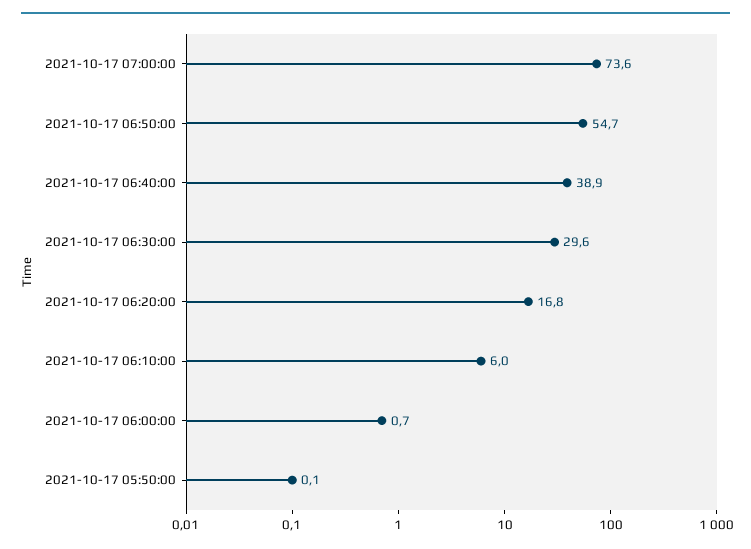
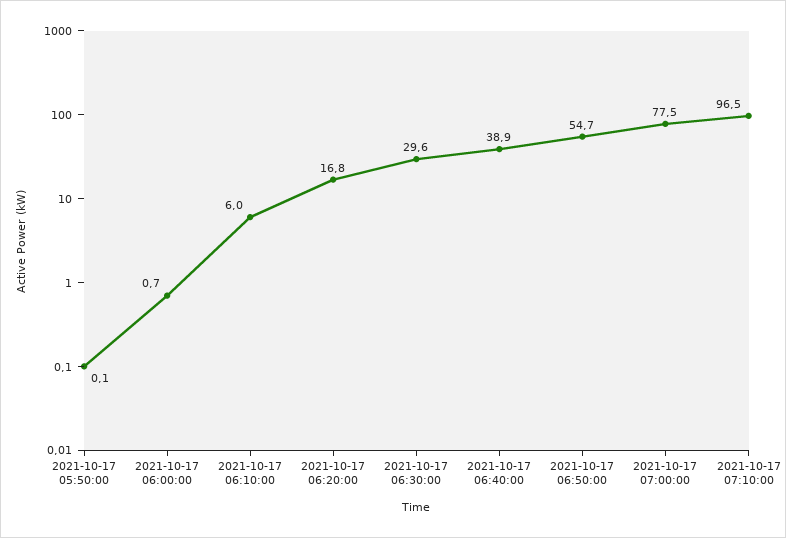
2021-10-17 07:00:00: 73.6 -> 77.5
2021-10-17 07:10:00: none -> 96.5

